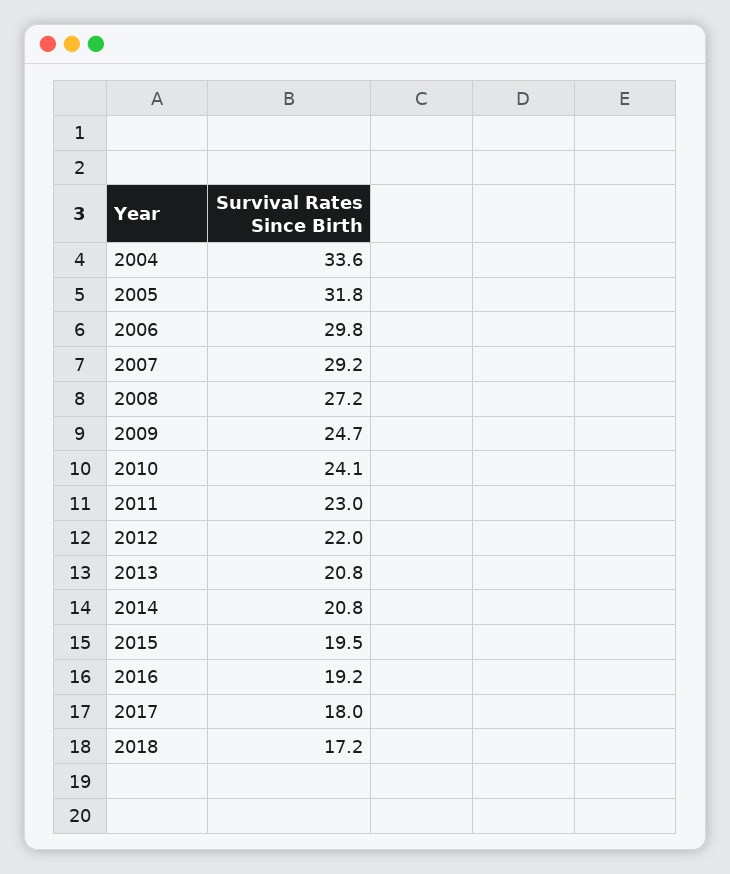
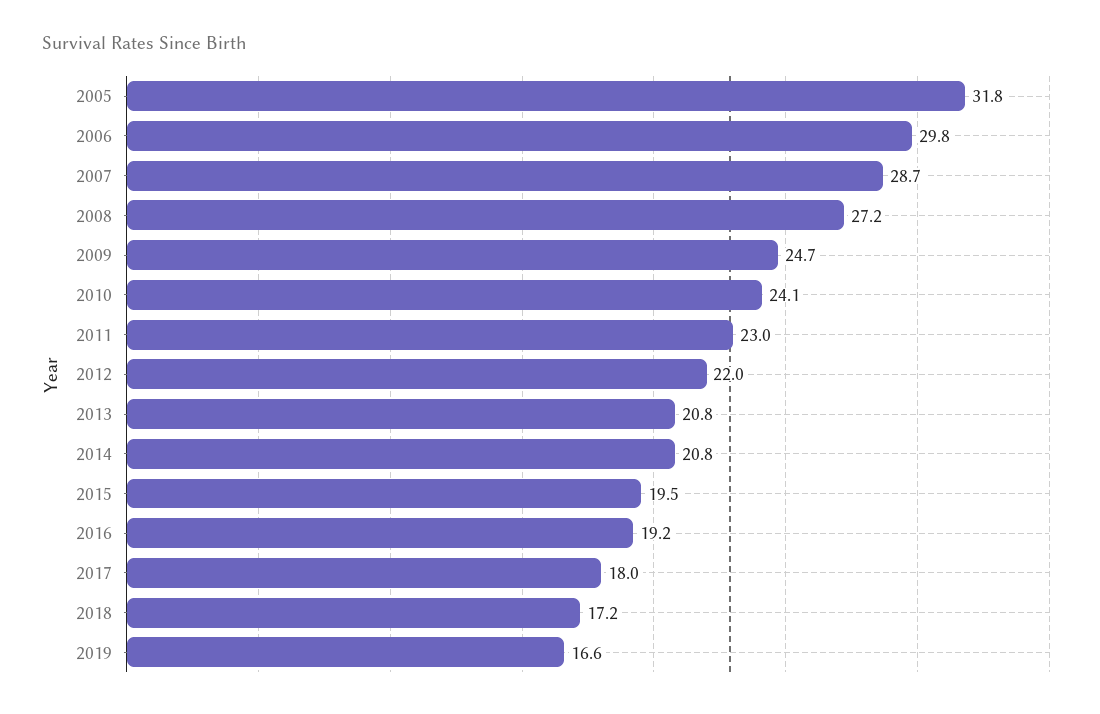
2004: 33.6 -> none
2007: 29.2 -> 28.7
2019: none -> 16.6

